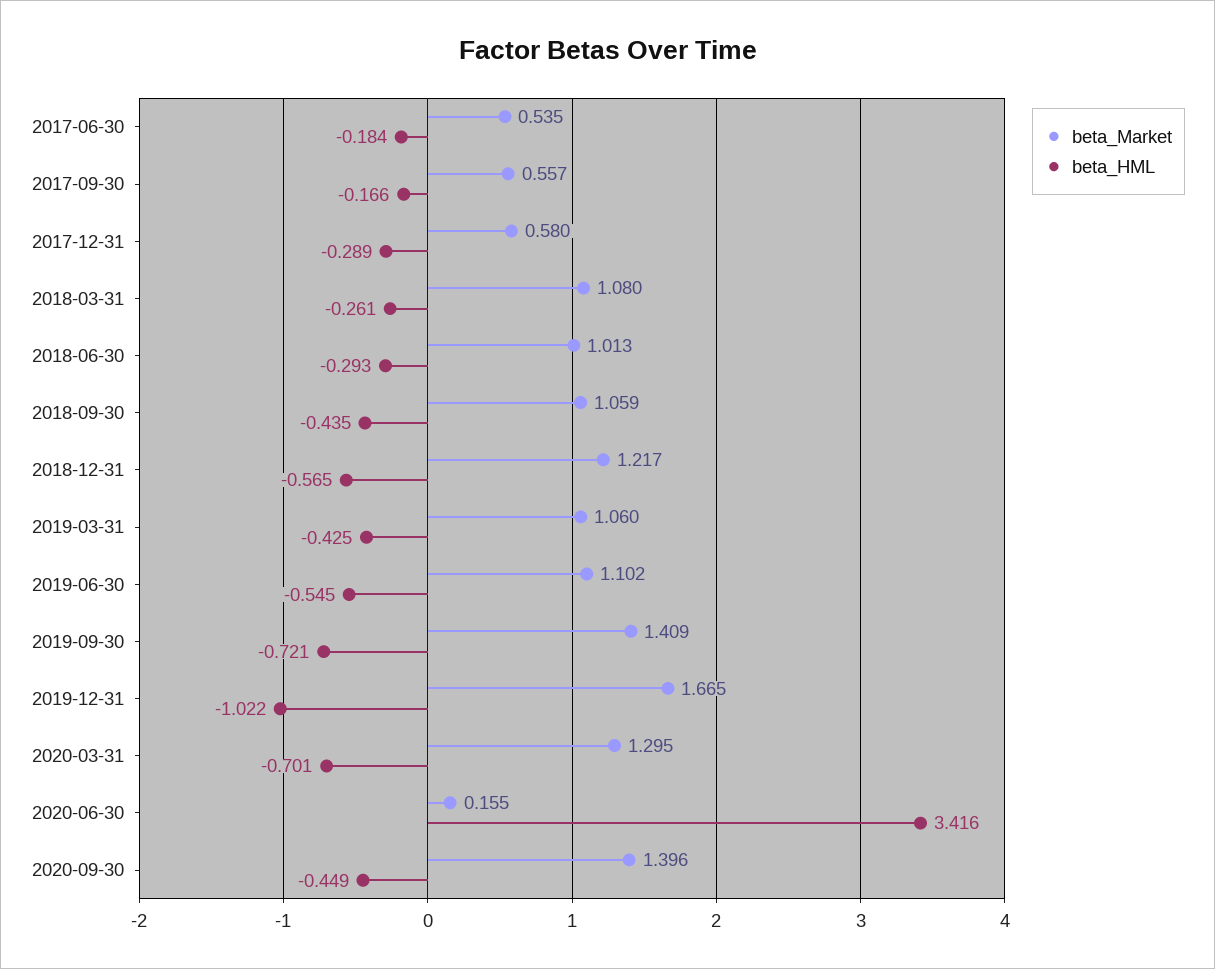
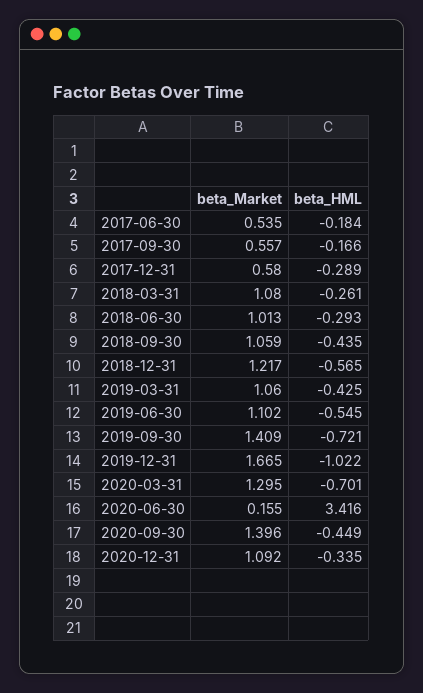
beta_Market, 2020-12-31: none -> 1.092
beta_HML, 2020-12-31: none -> -0.335

